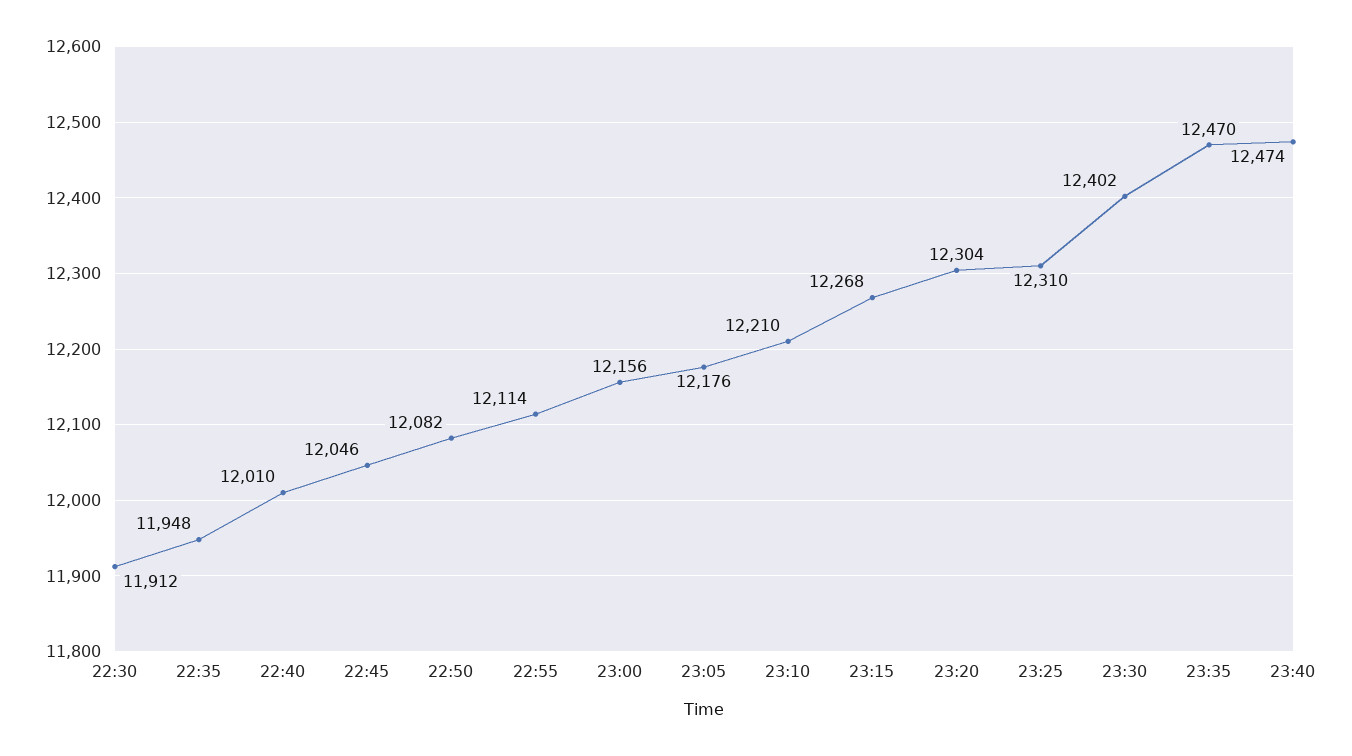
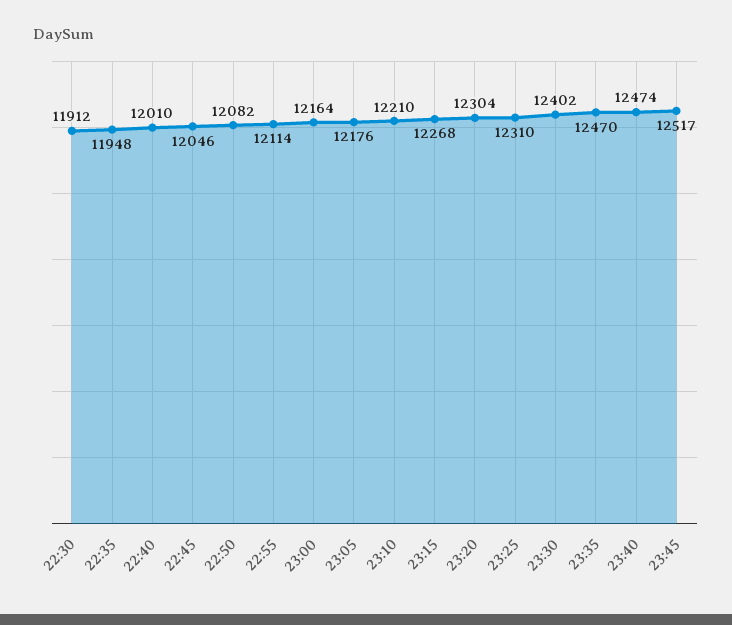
23:00: 12156 -> 12164
23:45: none -> 12517

